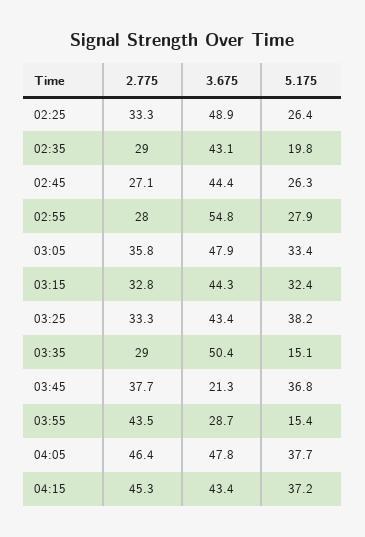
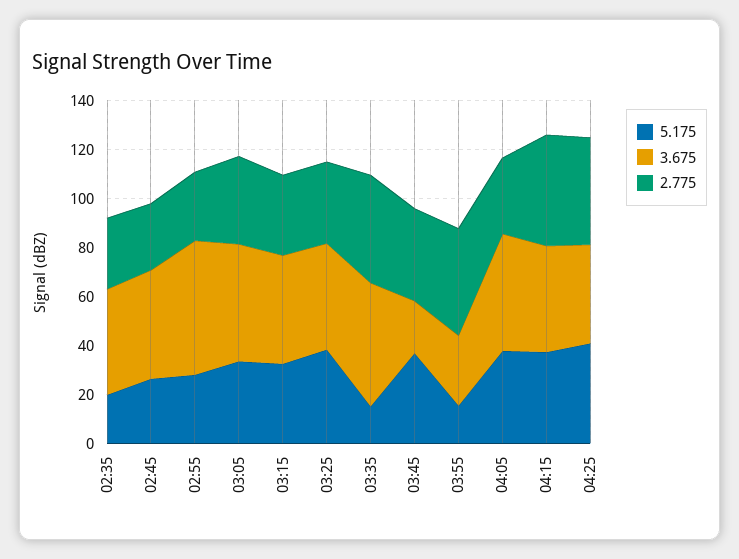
2.775, 02:25: 33.3 -> none
3.675, 02:25: 48.9 -> none
5.175, 02:25: 26.4 -> none
2.775, 03:35: 29 -> 45
2.775, 04:05: 46.4 -> 30
5.175, 04:25: none -> 40
3.675, 04:25: none -> 40
2.775, 04:25: none -> 45

